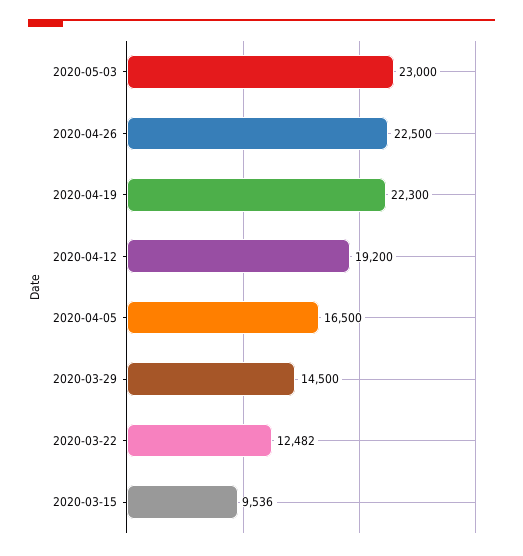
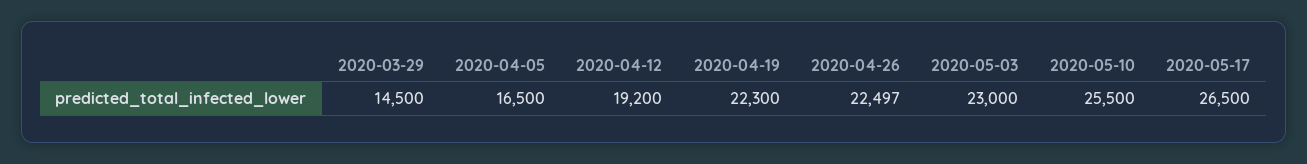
2020-04-26: 22500 -> 22497
2020-03-22: 12482 -> none
2020-03-15: 9536 -> none
2020-05-10: none -> 25500
2020-05-17: none -> 26500

